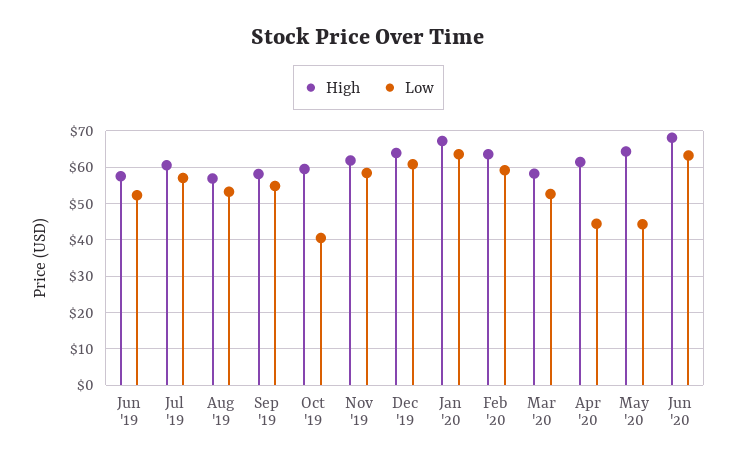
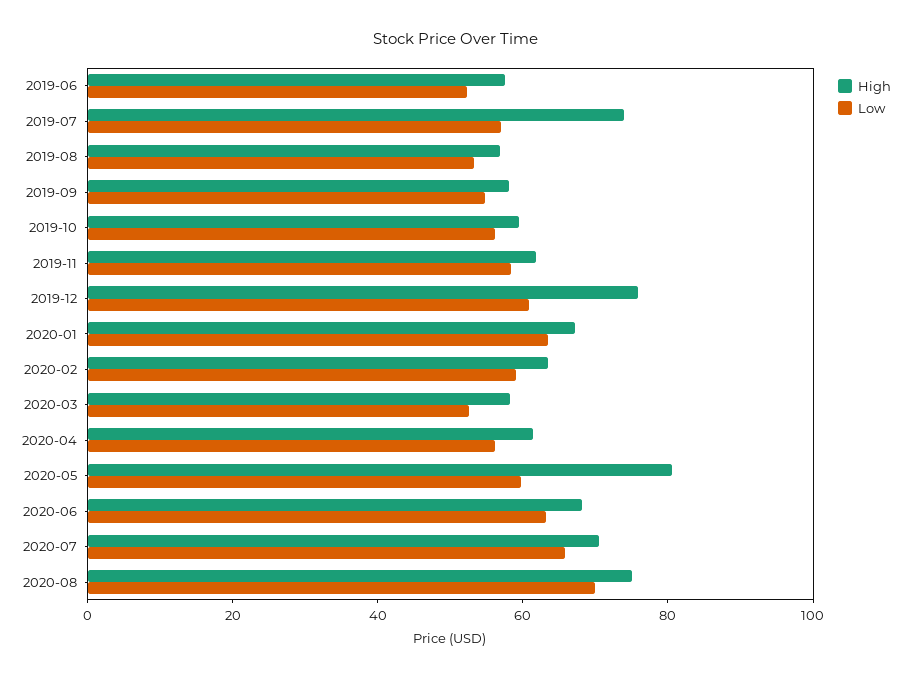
High, Jul '19: 60 -> 75
Low, Oct '19: 40 -> 55
High, Dec '19: 64 -> 75
Low, Apr '20: 44 -> 55
High, May '20: 64 -> 80
Low, May '20: 44 -> 60
High, 2020-07: none -> 70
Low, 2020-07: none -> 65
High, 2020-08: none -> 75
Low, 2020-08: none -> 70

